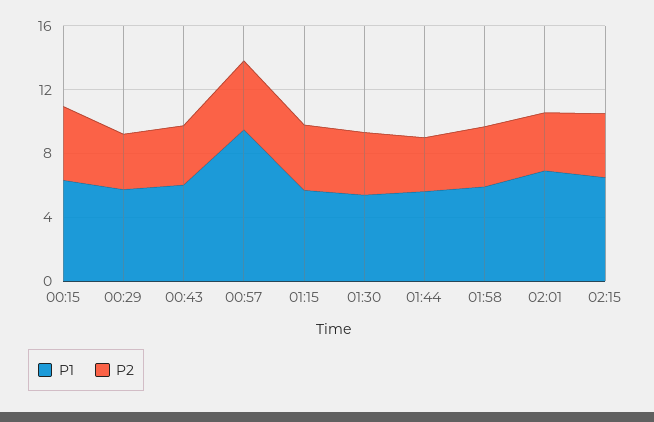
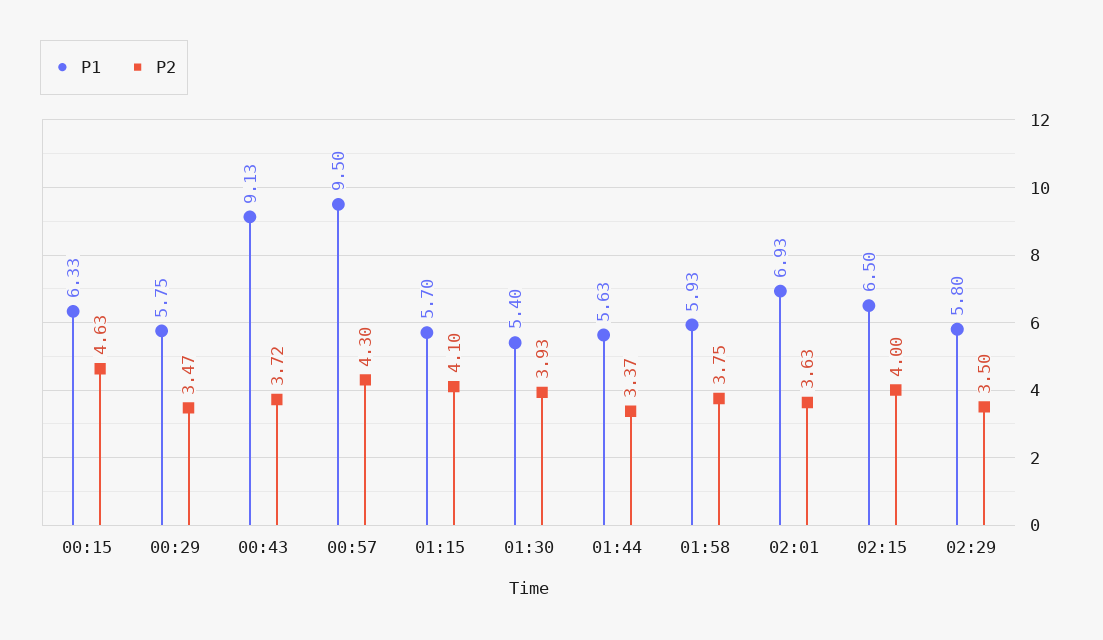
P1, 00:43: 6 -> 9.13
P1, 02:29: none -> 5.8
P2, 02:29: none -> 3.5

